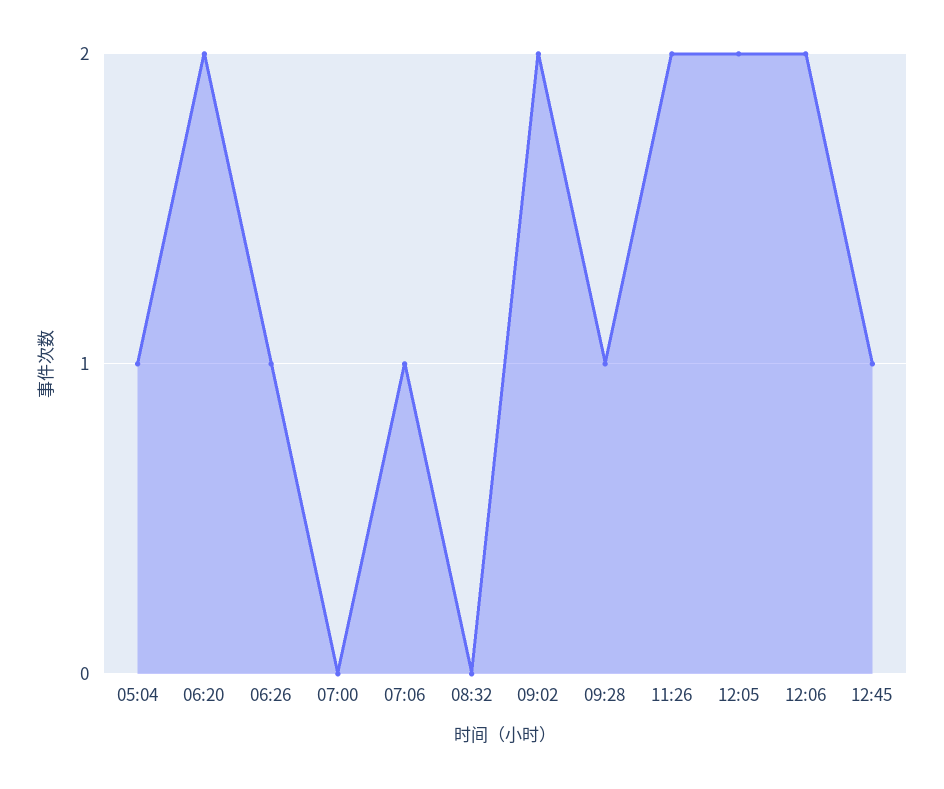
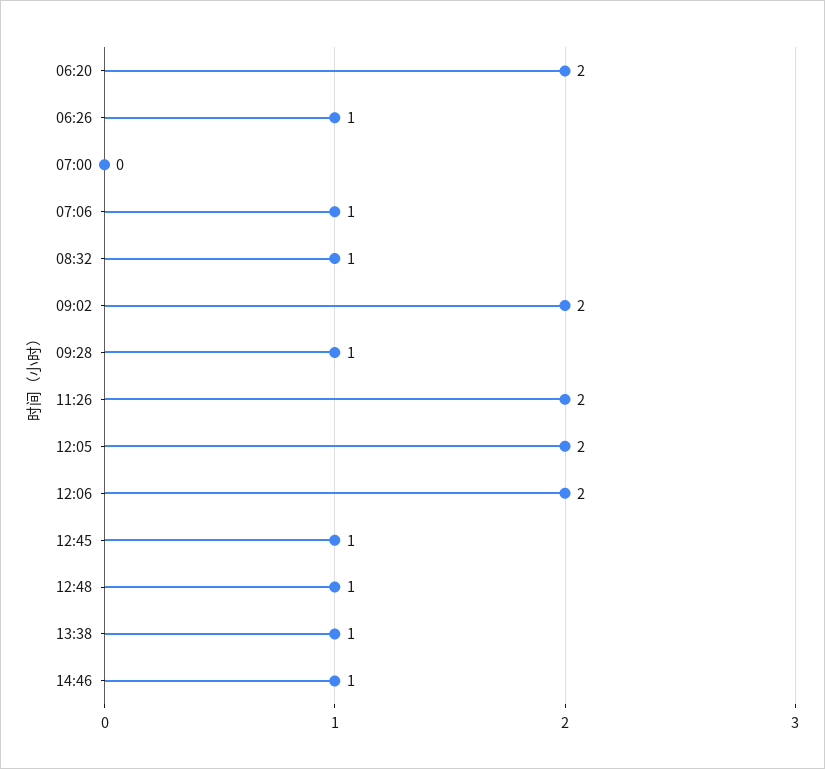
05:04: 1 -> none
08:32: 0 -> 1
12:48: none -> 1
13:38: none -> 1
14:46: none -> 1

